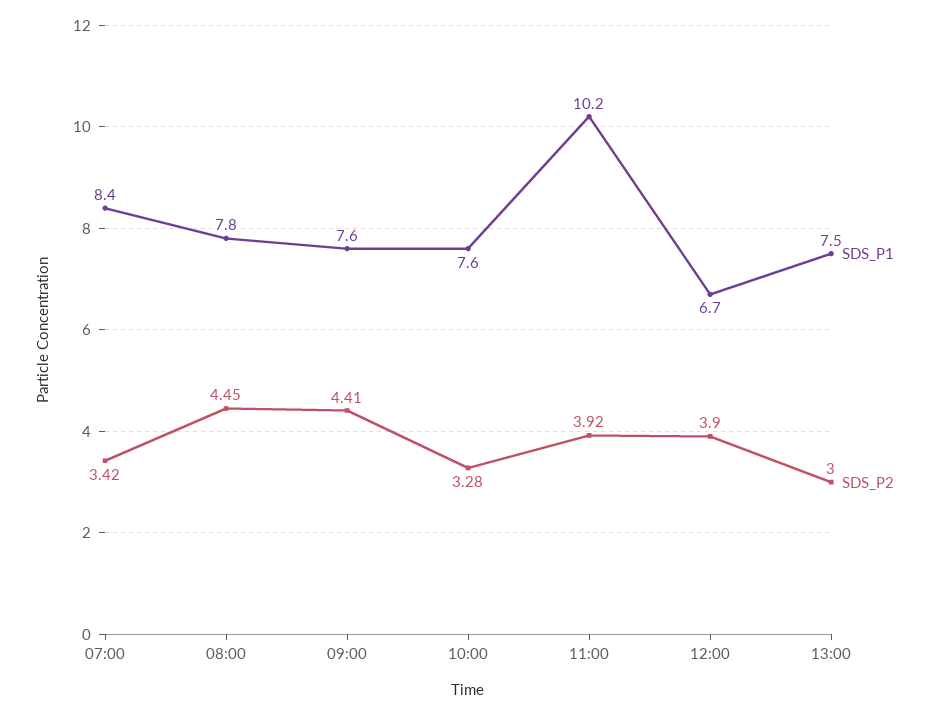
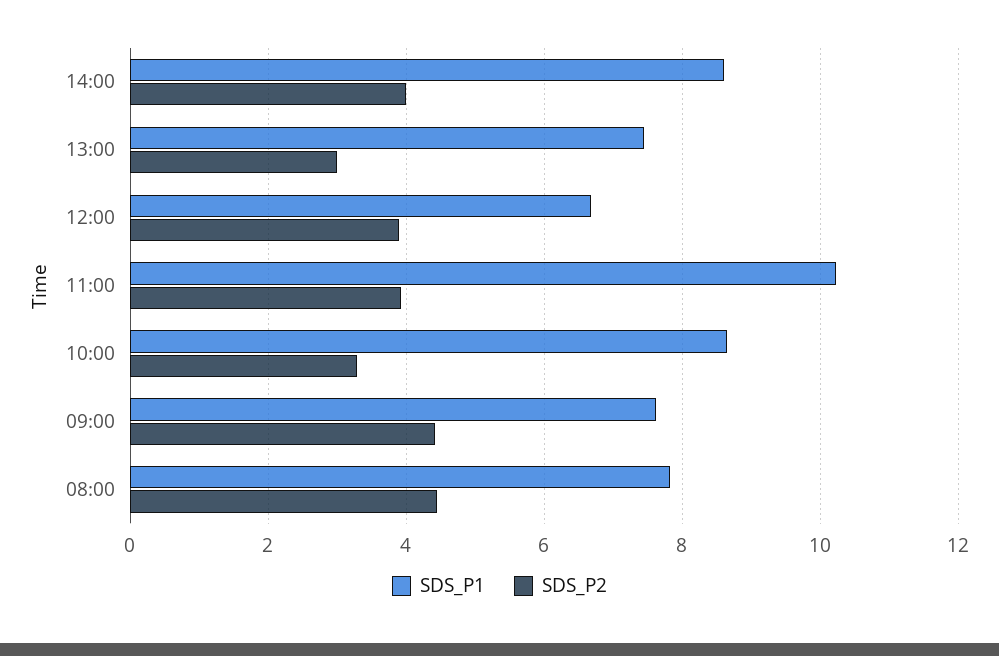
SDS_P1, 07:00: 8.4 -> none
SDS_P2, 07:00: 3.42 -> none
SDS_P1, 10:00: 7.6 -> 8.6
SDS_P1, 14:00: none -> 8.6
SDS_P2, 14:00: none -> 4

